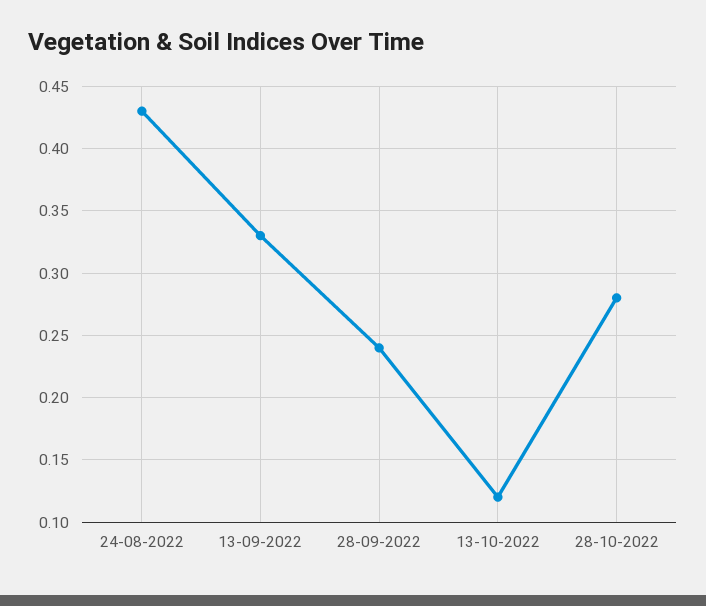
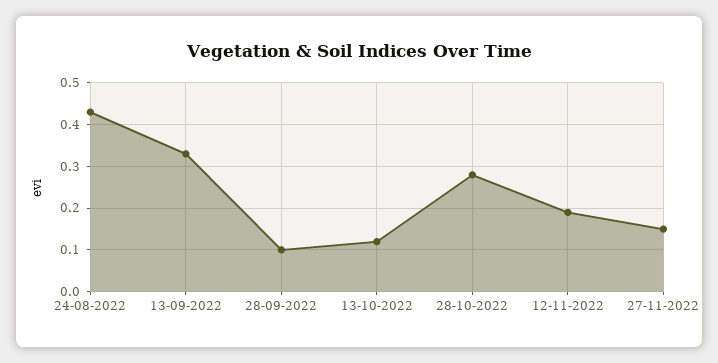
28-09-2022: 0.24 -> 0.1
12-11-2022: none -> 0.2
27-11-2022: none -> 0.15

